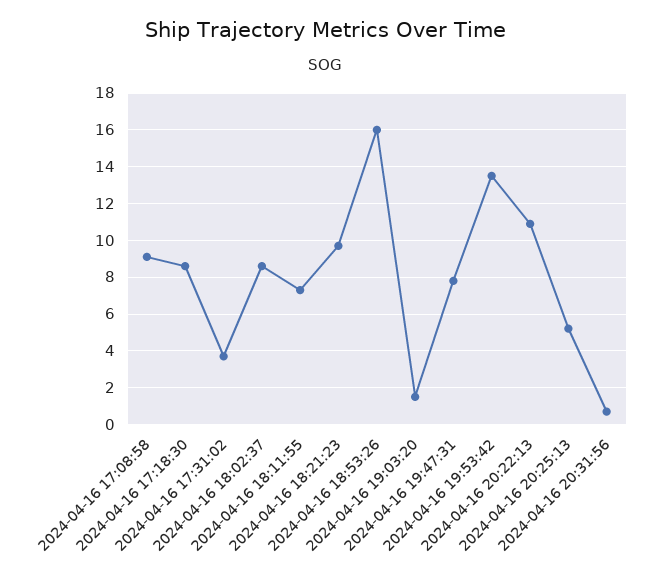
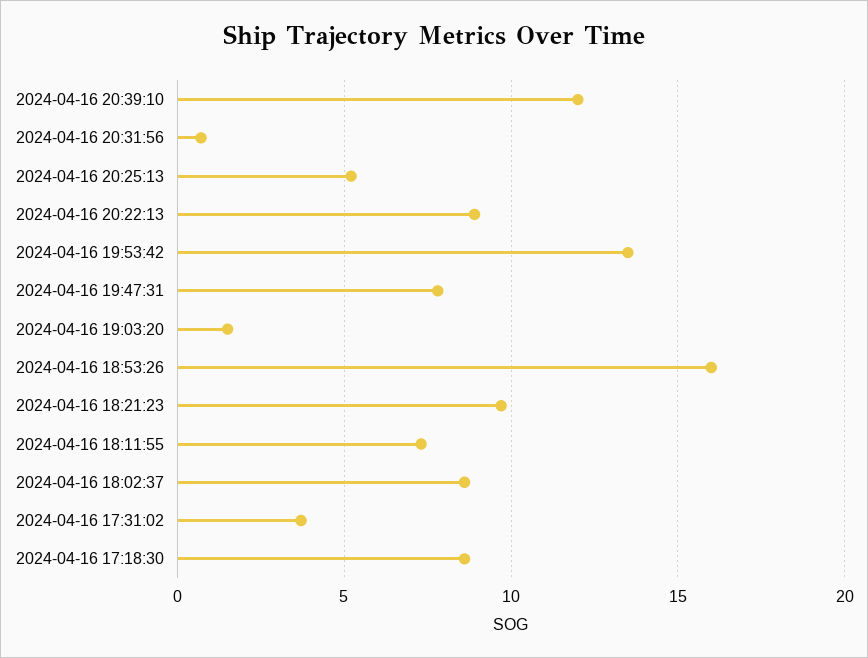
2024-04-16 17:08:58: 9 -> none
2024-04-16 20:22:13: 11 -> 9
2024-04-16 20:39:10: none -> 12

